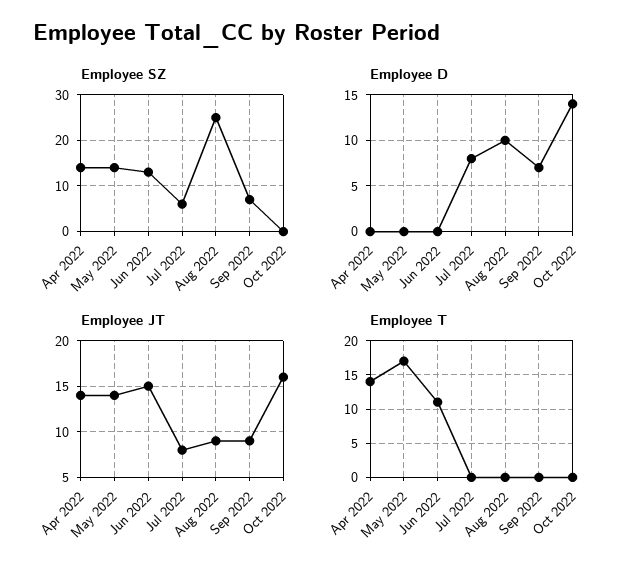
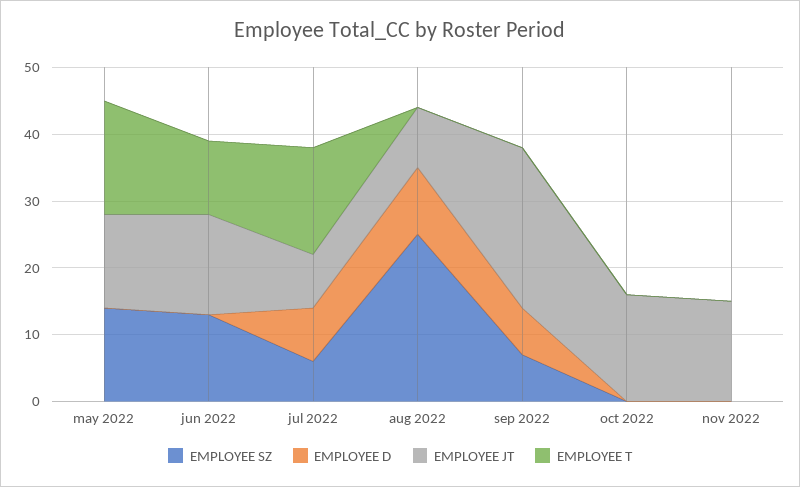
Employee SZ, Apr 2022: 15 -> none
Employee D, Apr 2022: 0 -> none
Employee D, Oct 2022: 14 -> 0
Employee JT, Apr 2022: 14 -> none
Employee JT, Sep 2022: 9 -> 25
Employee T, Apr 2022: 14 -> none
Employee T, Jul 2022: 0 -> 15
Employee SZ, nov 2022: none -> 0
Employee D, nov 2022: none -> 0
Employee JT, nov 2022: none -> 15
Employee T, nov 2022: none -> 0

